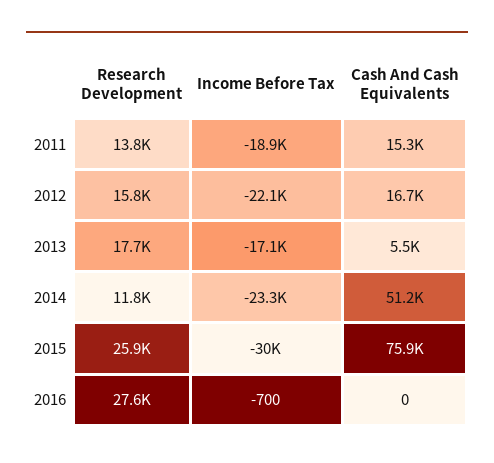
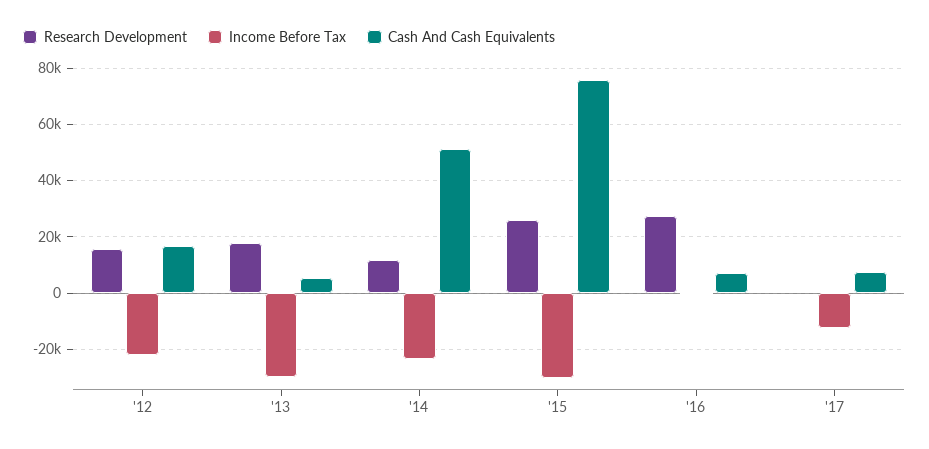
Research Development, 2011: 13800 -> none
Income Before Tax, 2011: -18900 -> none
Cash And Cash Equivalents, 2011: 15300 -> none
Income Before Tax, 2013: -17100 -> -30000
Cash And Cash Equivalents, 2016: 0 -> 7500
Research Development, '17: none -> 0
Income Before Tax, '17: none -> -12500
Cash And Cash Equivalents, '17: none -> 7500

